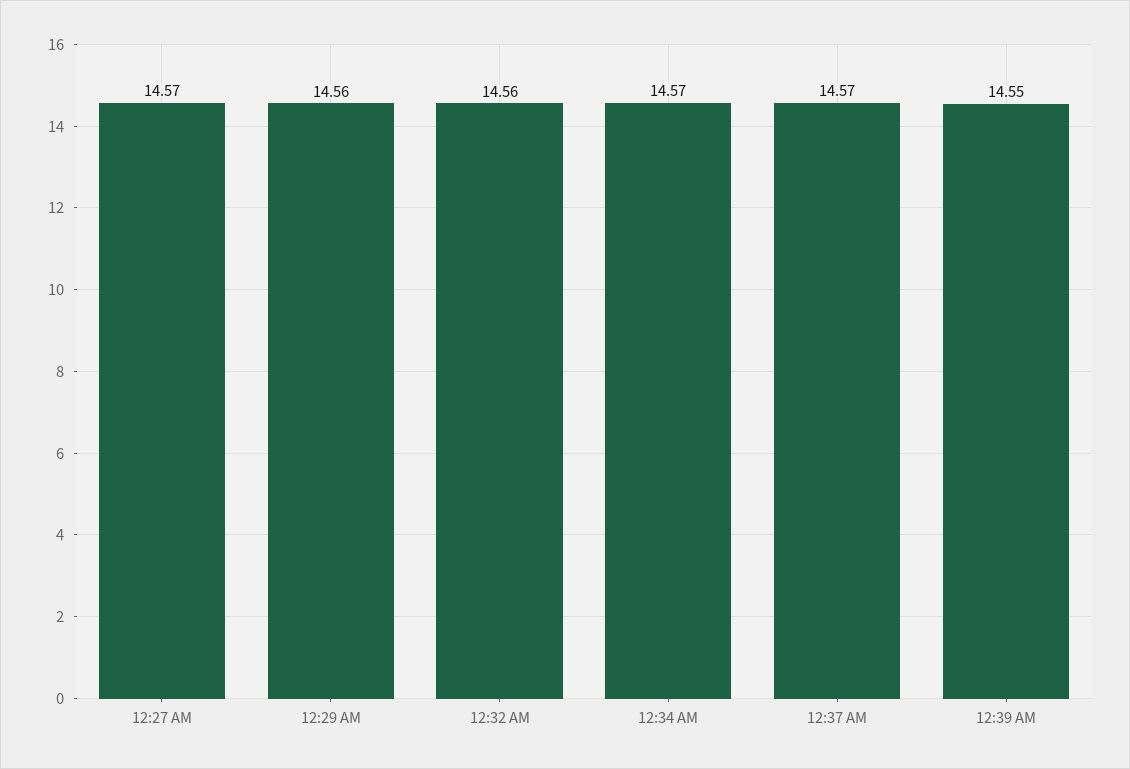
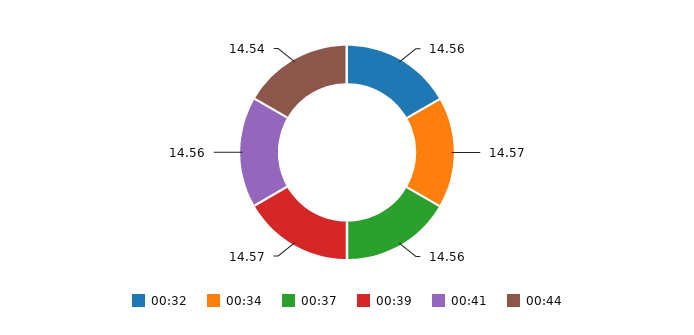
12:27 AM: 14.57 -> none
12:29 AM: 14.56 -> none
12:37 AM: 14.57 -> 14.56
12:39 AM: 14.55 -> 14.57
00:41: none -> 14.56
00:44: none -> 14.54

